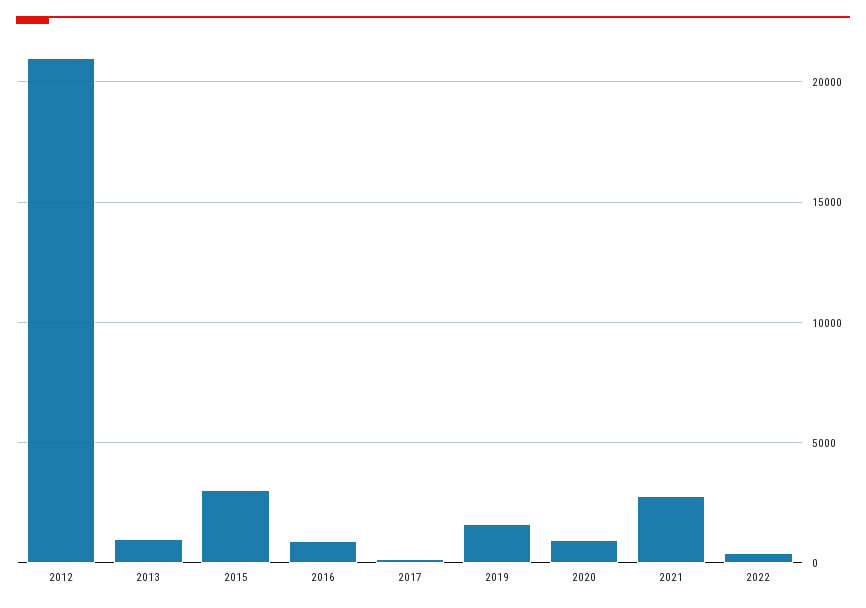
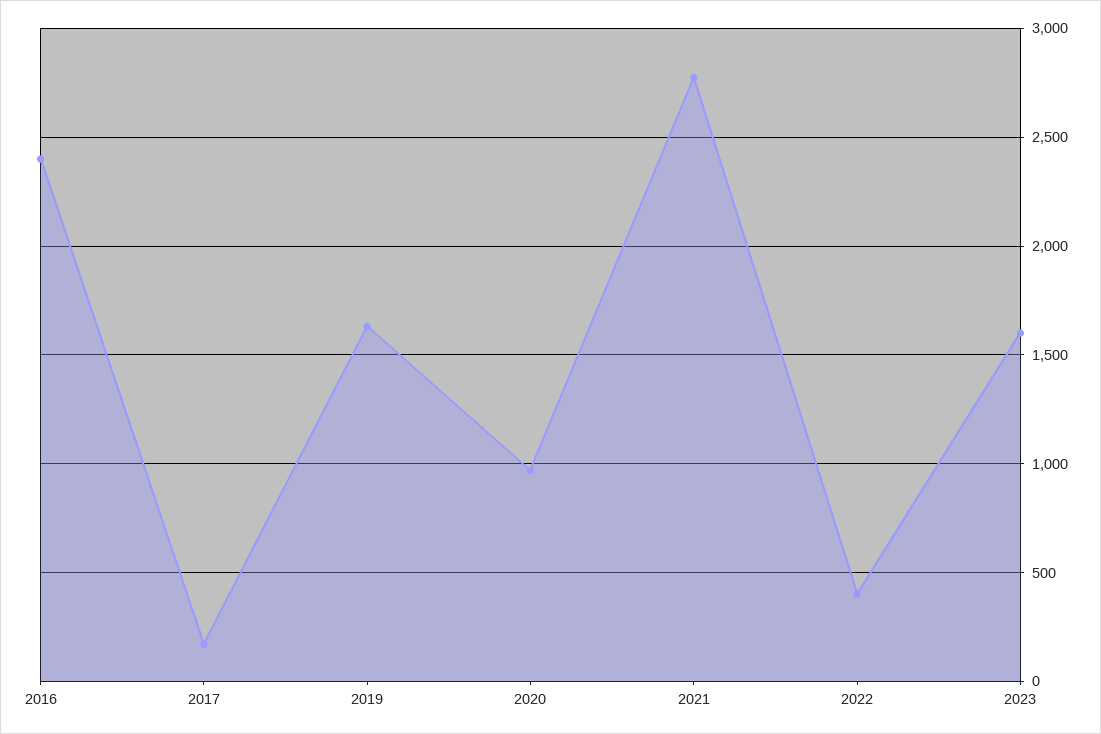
2012: 21000 -> none
2013: 1000 -> none
2015: 3000 -> none
2016: 1000 -> 2400
2023: none -> 1600

